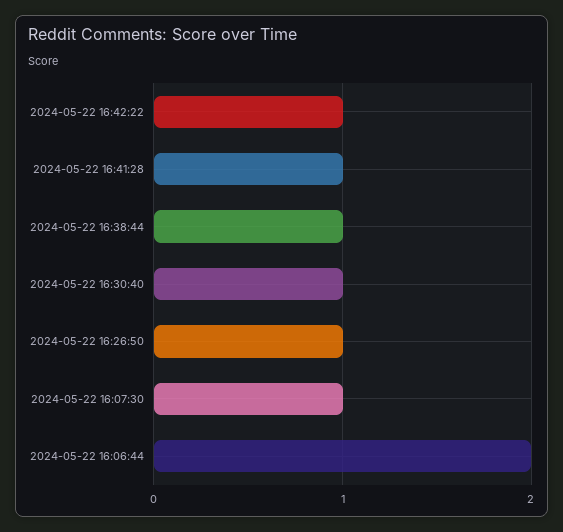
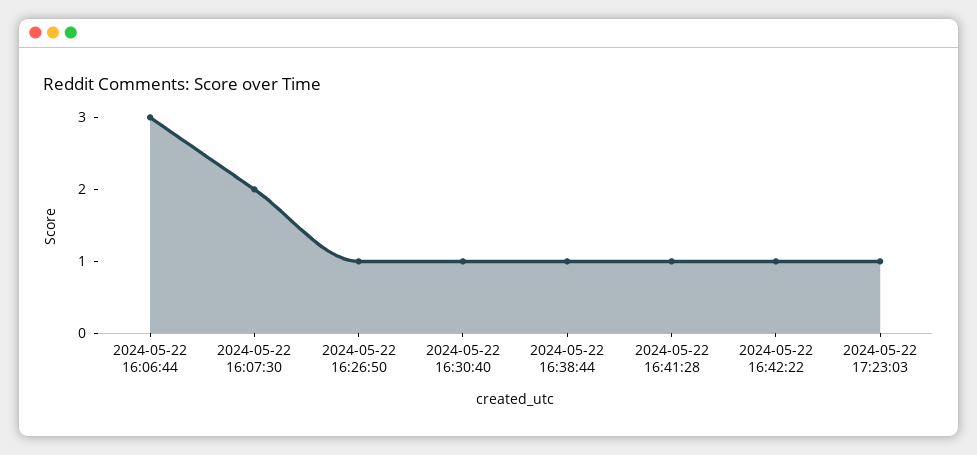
2024-05-22 16:07:30: 1 -> 2
2024-05-22 16:06:44: 2 -> 3
2024-05-22 17:23:03: none -> 1

